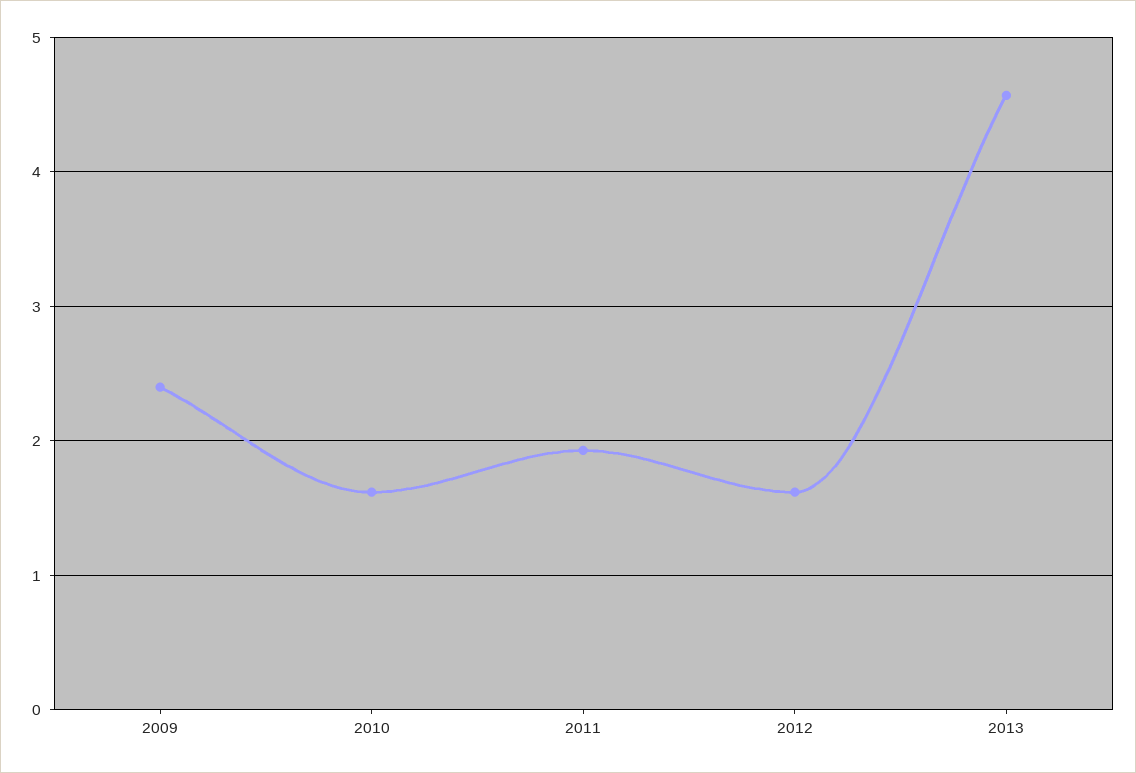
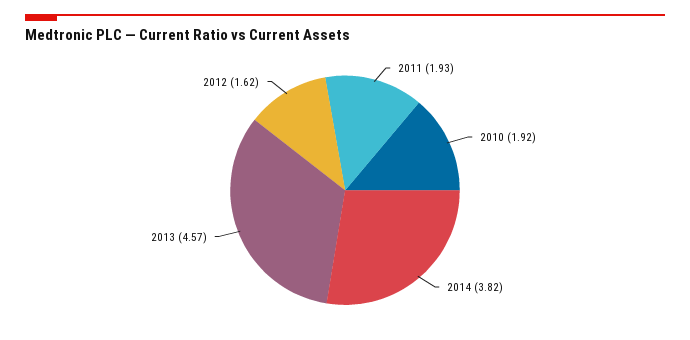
2009: 2.4 -> none
2010: 1.6 -> 1.92
2014: none -> 3.82

